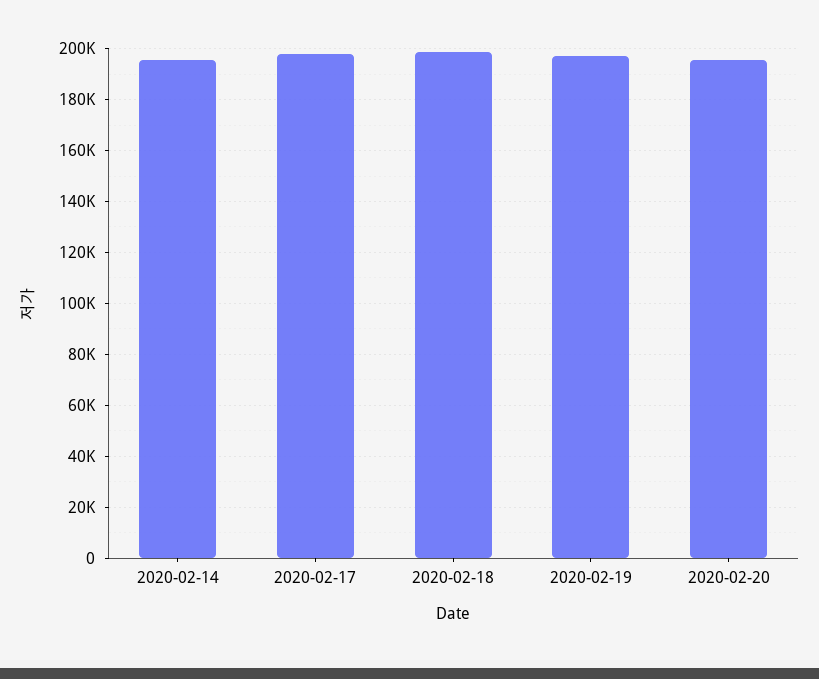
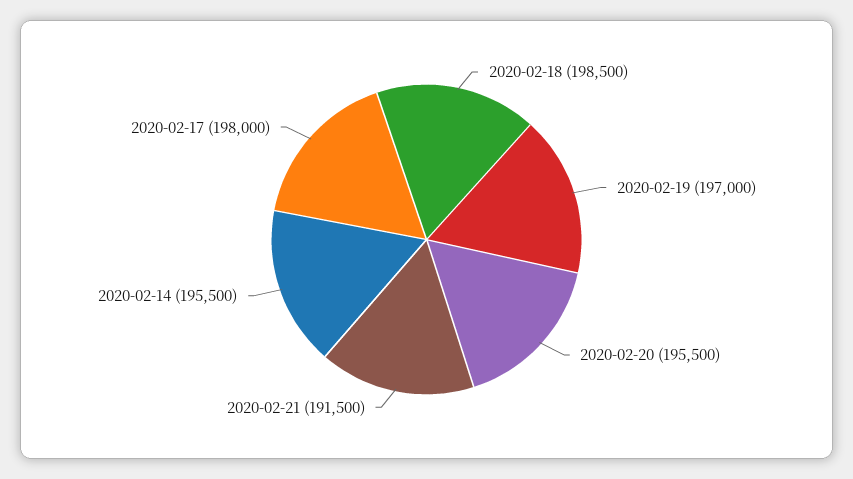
2020-02-21: none -> 191500

